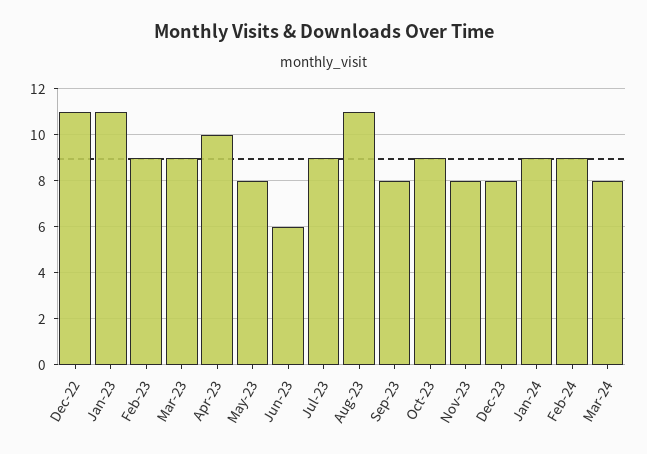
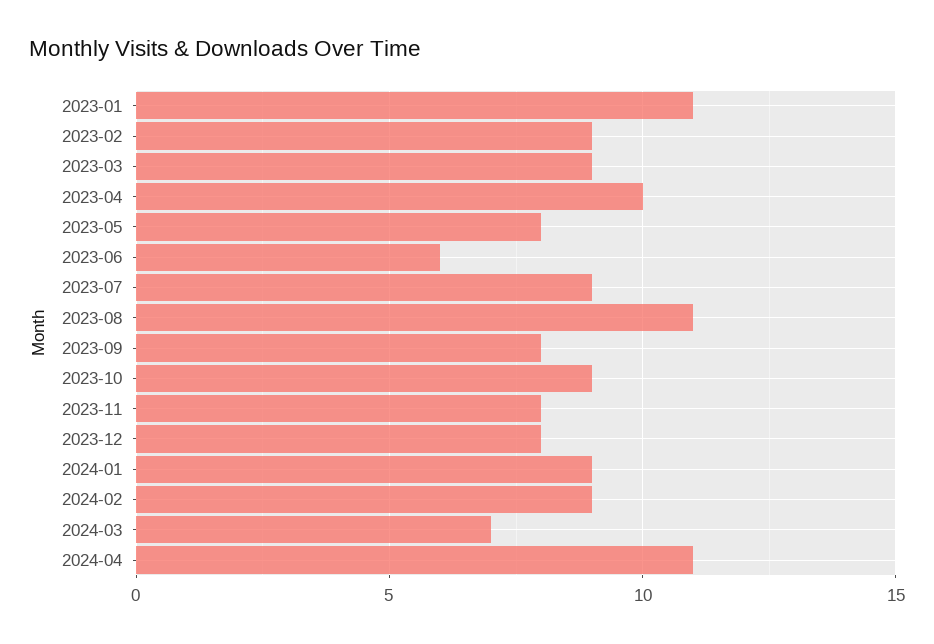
Dec-22: 11 -> none
Mar-24: 8 -> 7
2024-04: none -> 11

